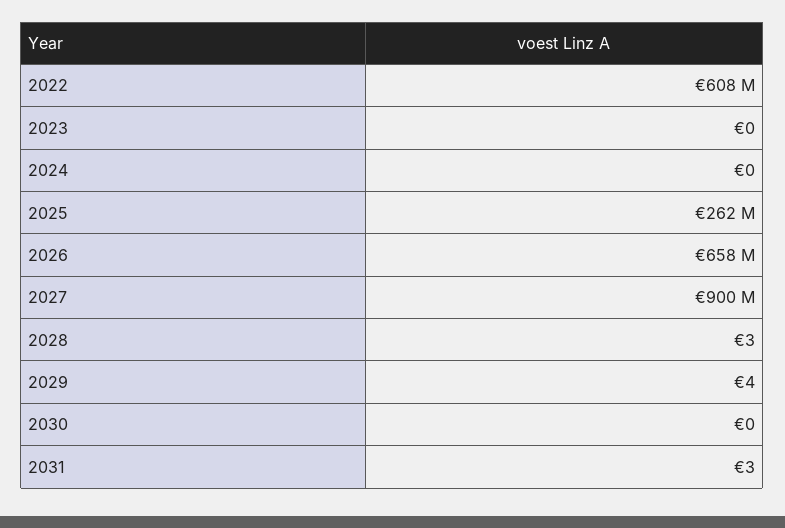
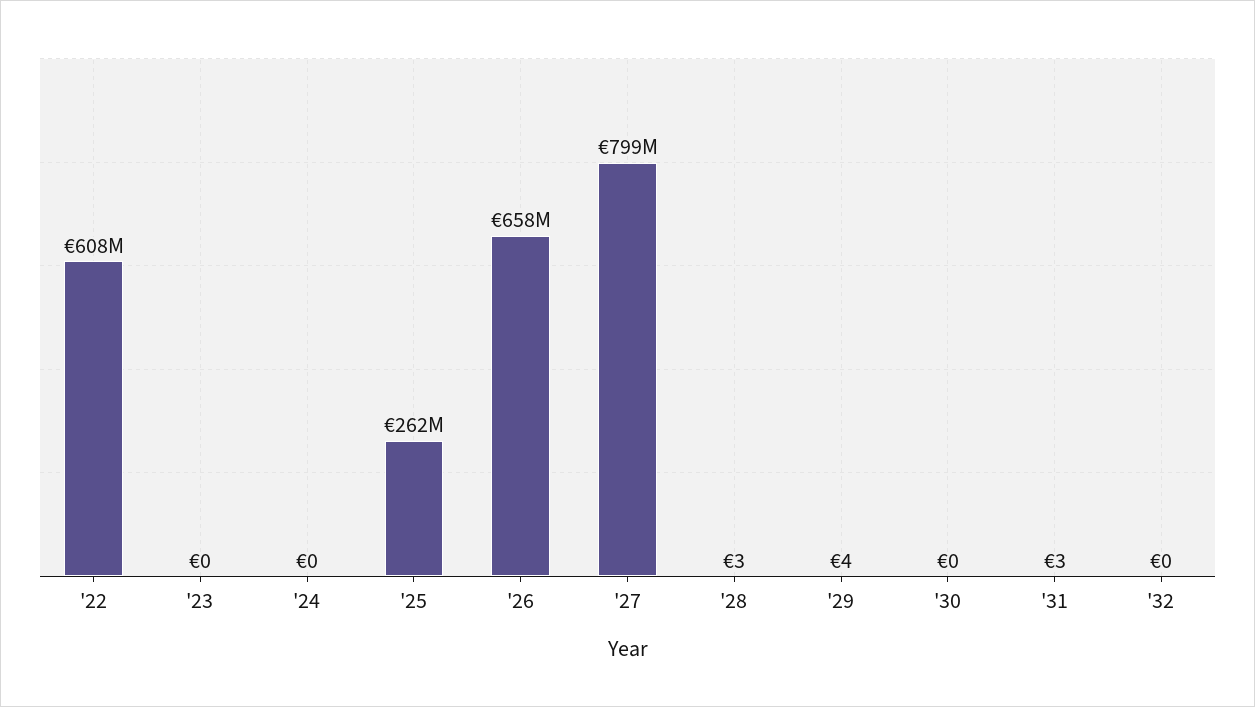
2027: 900000000 -> 799000000
'32: none -> 0

